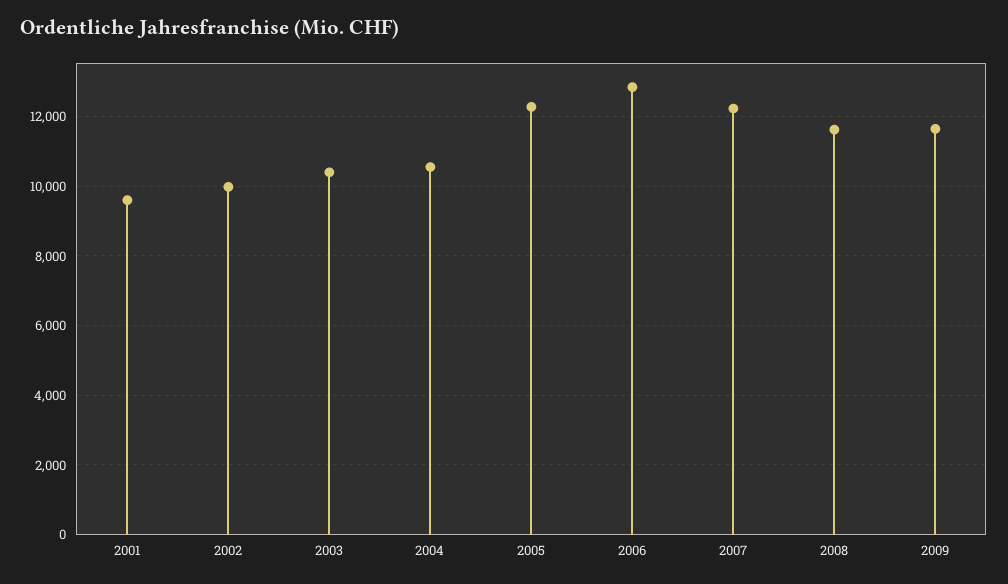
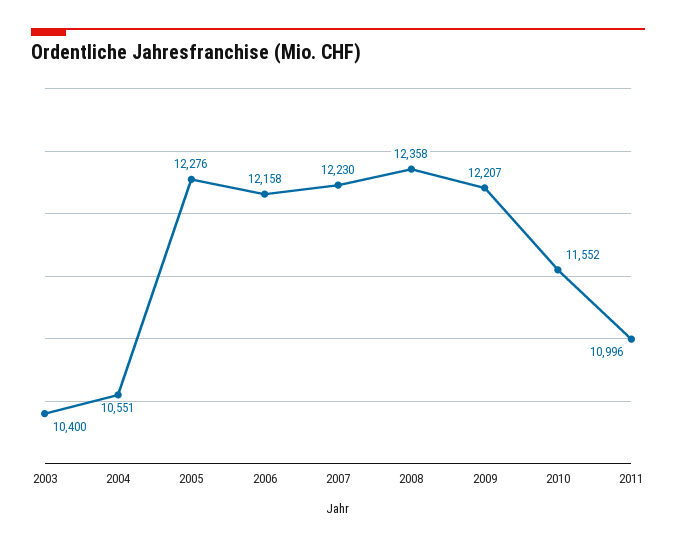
2001: 9600 -> none
2002: 10000 -> none
2006: 12800 -> 12158
2008: 11600 -> 12358
2009: 11600 -> 12207
2010: none -> 11552
2011: none -> 10996

